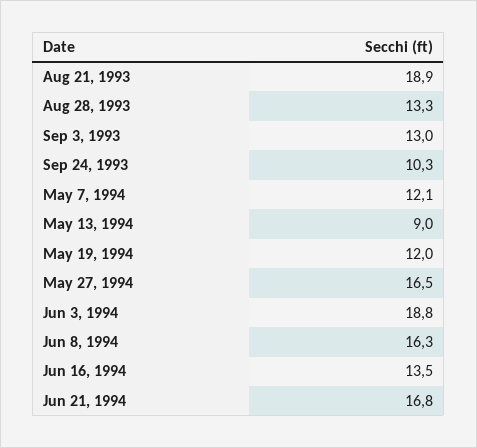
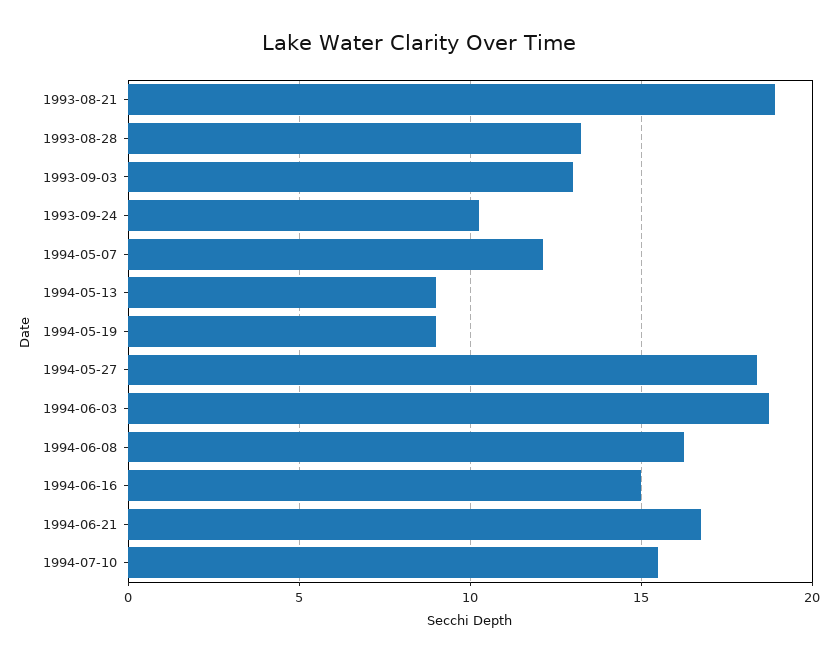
May 19, 1994: 12 -> 9
May 27, 1994: 16.5 -> 18.5
Jun 16, 1994: 13.5 -> 15
1994-07-10: none -> 15.5

